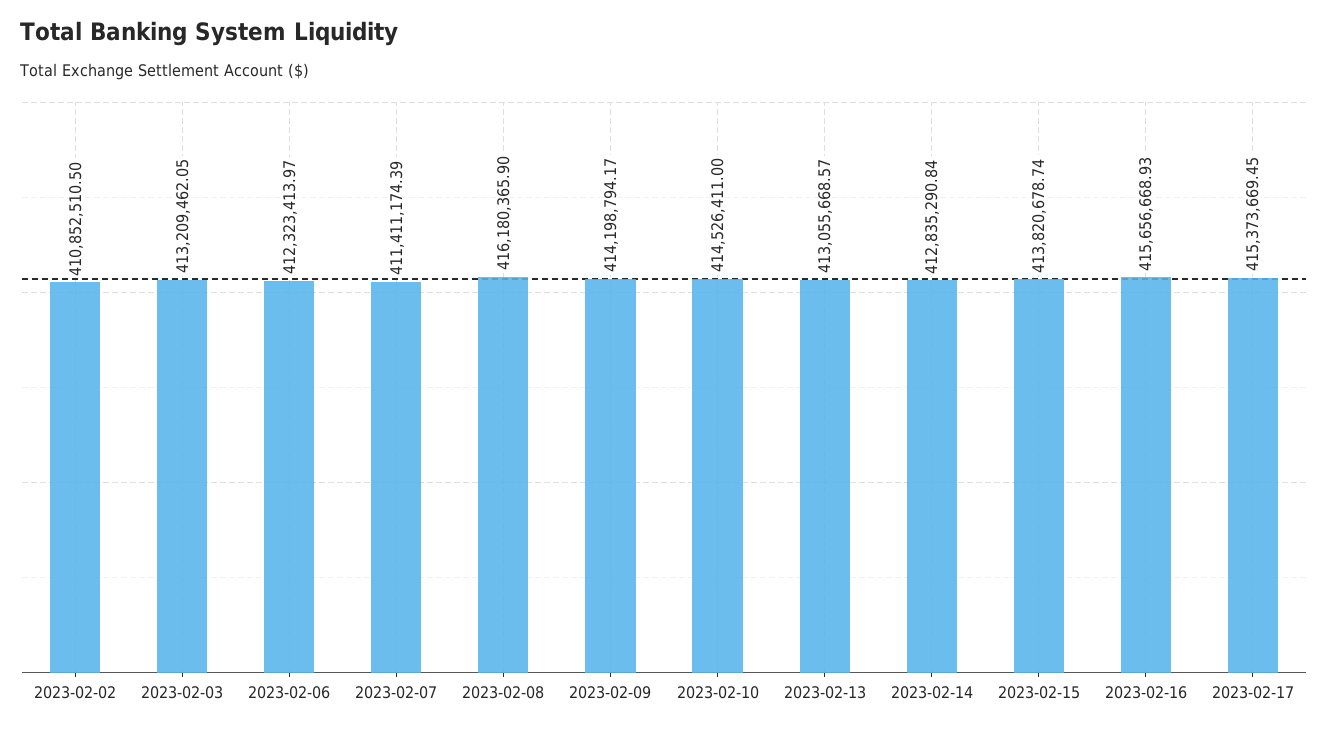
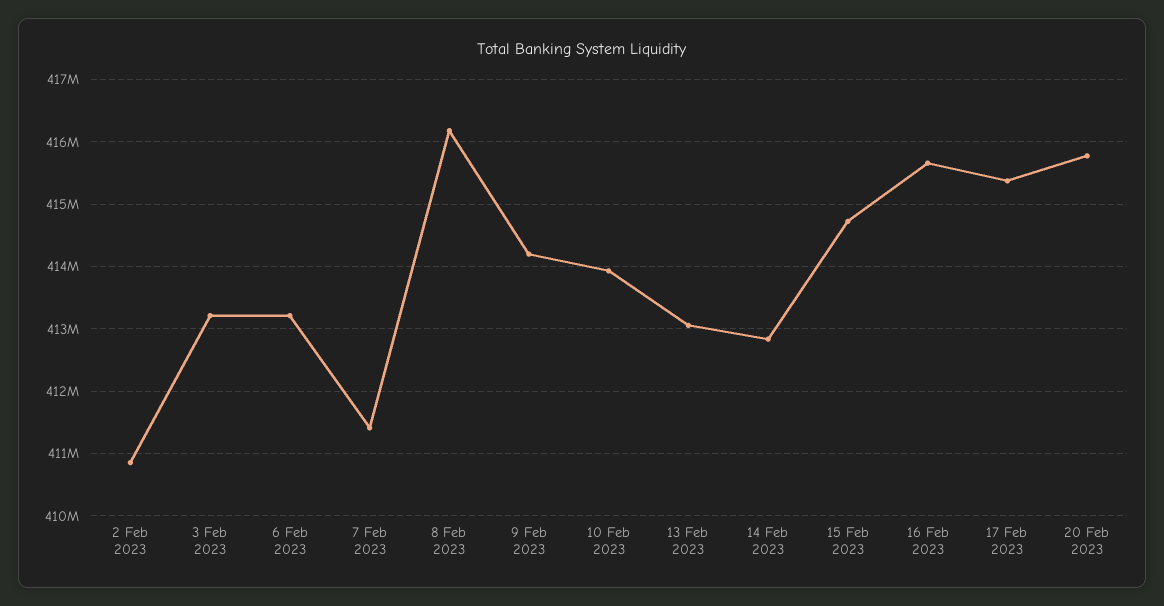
2023-02-06: 412323413.97 -> 413200000
2023-02-10: 414526411 -> 413900000
2023-02-15: 413820678.74 -> 414700000
20 Feb 2023: none -> 415800000

